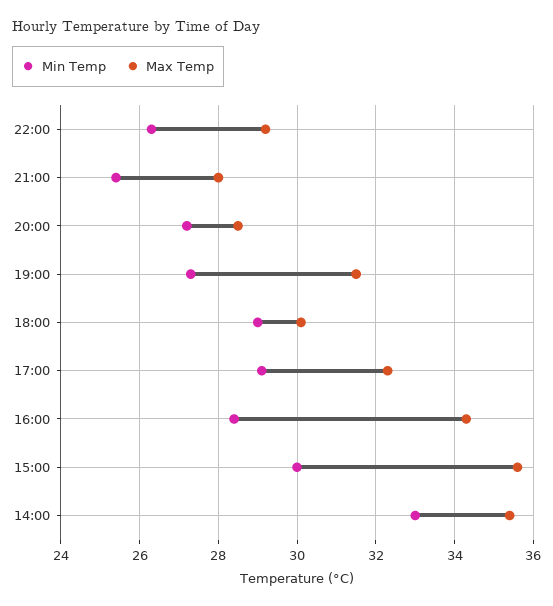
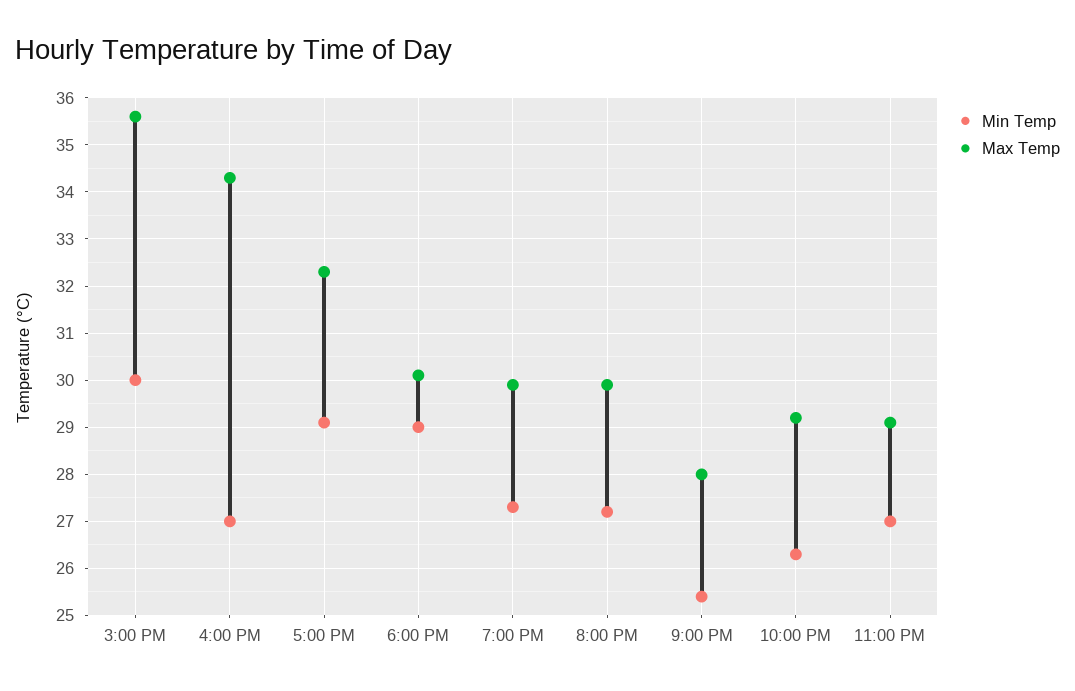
Max Temp, 20:00: 28.5 -> 30
Max Temp, 19:00: 31.5 -> 30
Min Temp, 16:00: 28.5 -> 27
Min Temp, 14:00: 33 -> none
Max Temp, 14:00: 35.5 -> none
Min Temp, 11:00 PM: none -> 27
Max Temp, 11:00 PM: none -> 29

